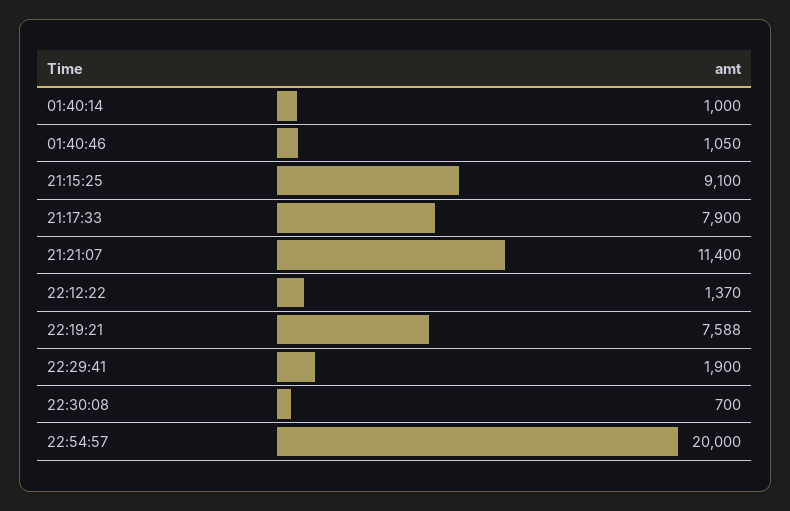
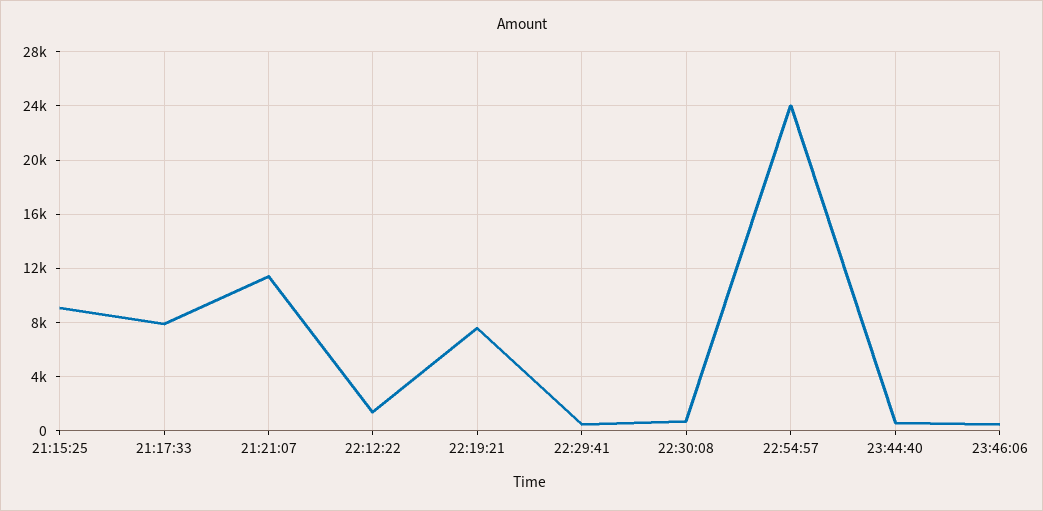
01:40:14: 1000 -> none
01:40:46: 1050 -> none
22:29:41: 1900 -> 500
22:54:57: 20000 -> 24000
23:44:40: none -> 500
23:46:06: none -> 500

